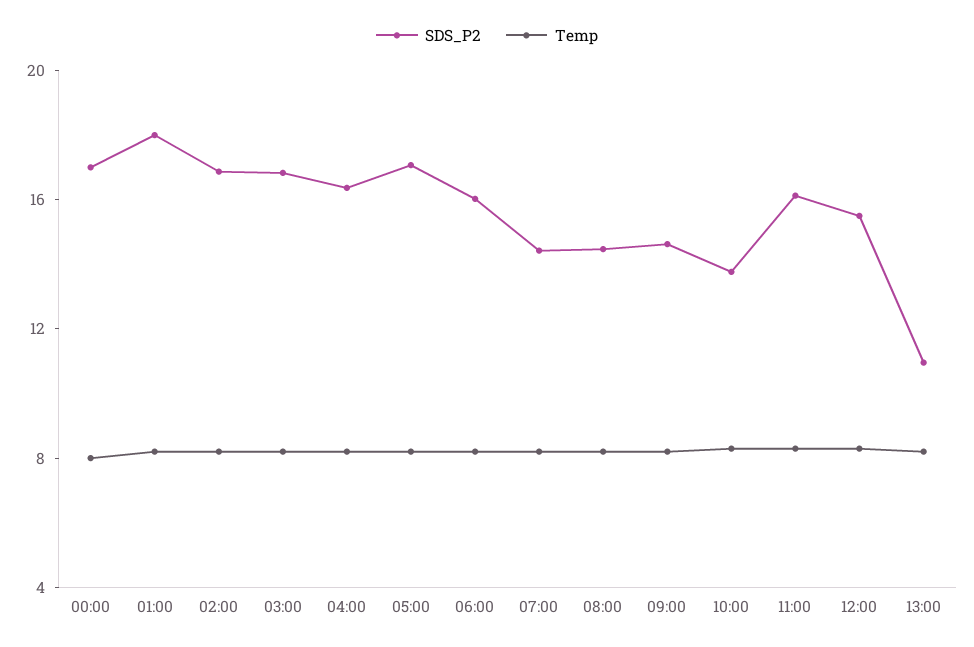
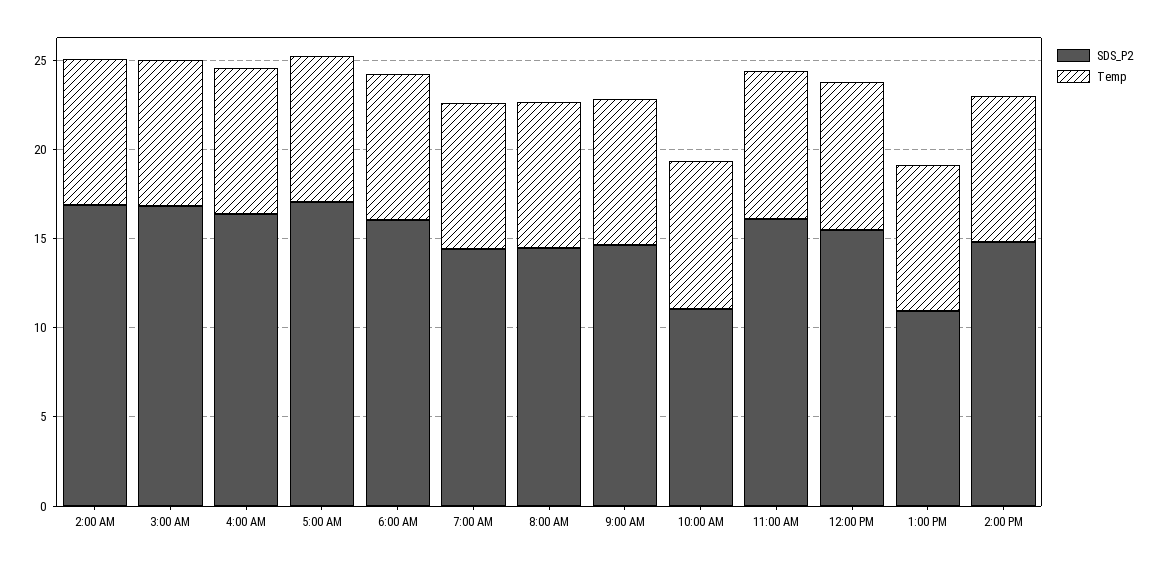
SDS_P2, 00:00: 17 -> none
Temp, 00:00: 8 -> none
SDS_P2, 01:00: 18 -> none
Temp, 01:00: 8 -> none
SDS_P2, 10:00: 14 -> 11
SDS_P2, 2:00 PM: none -> 15
Temp, 2:00 PM: none -> 8

